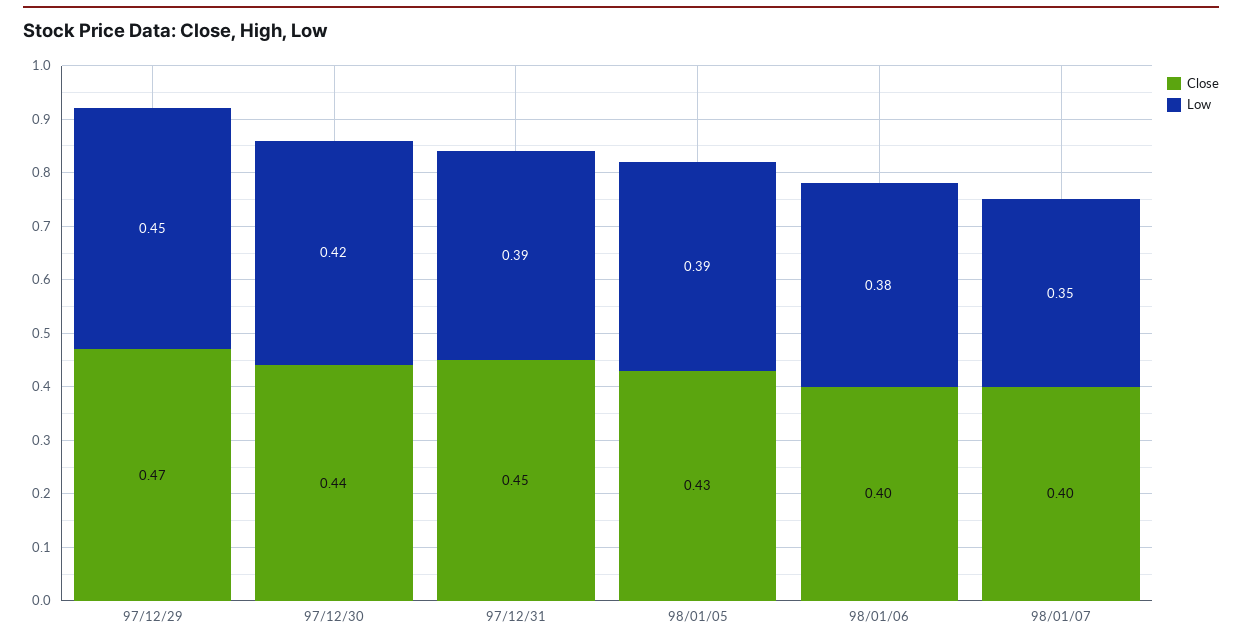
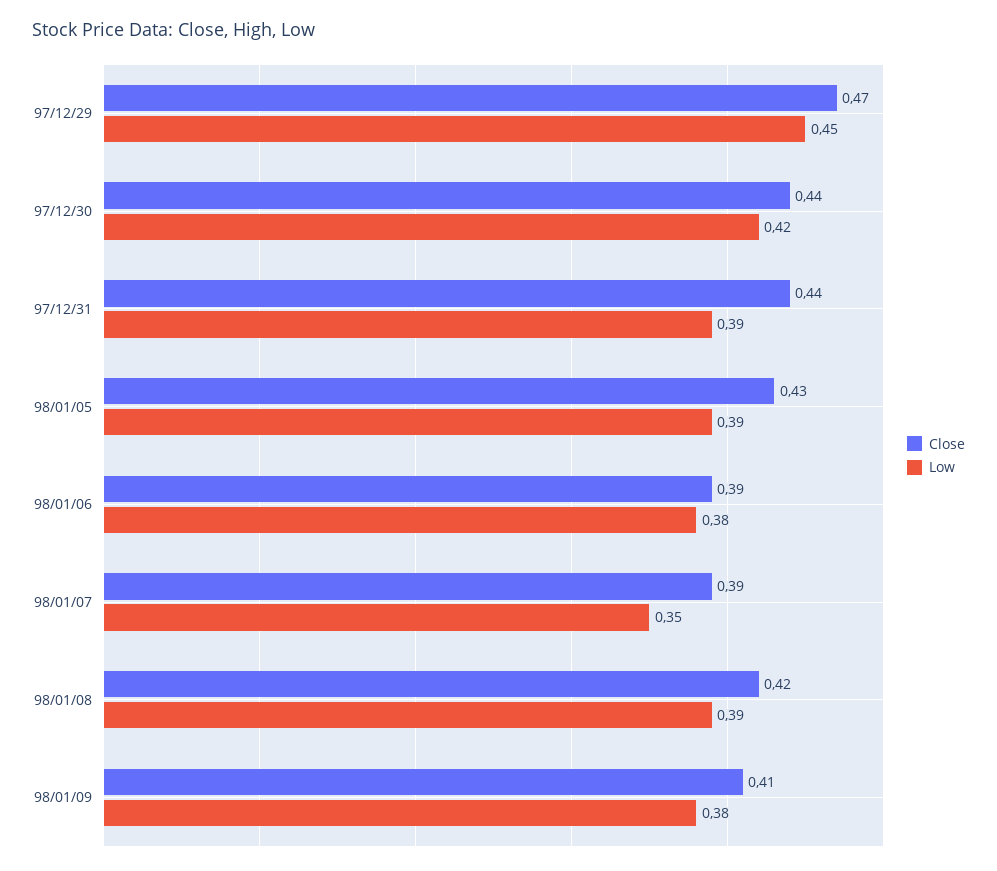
Close, 97/12/31: 0.45 -> 0.44
Close, 98/01/06: 0.4 -> 0.39
Close, 98/01/07: 0.4 -> 0.39
Close, 98/01/08: none -> 0.42
Low, 98/01/08: none -> 0.39
Close, 98/01/09: none -> 0.41
Low, 98/01/09: none -> 0.38

